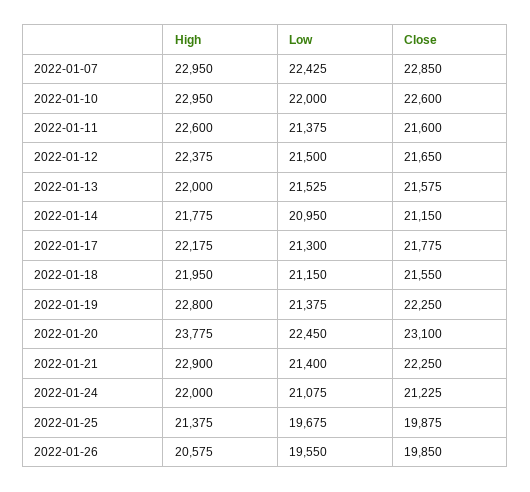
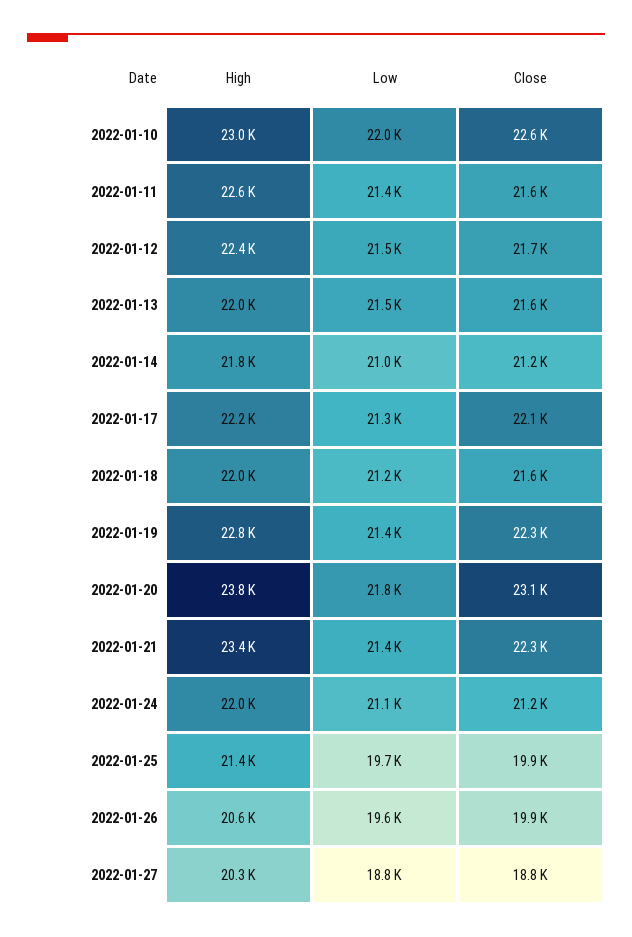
High, 2022-01-07: 22950 -> none
Low, 2022-01-07: 22425 -> none
Close, 2022-01-07: 22850 -> none
Close, 2022-01-17: 21775 -> 22100
Low, 2022-01-20: 22450 -> 21800
High, 2022-01-21: 22900 -> 23400
High, 2022-01-27: none -> 20300
Low, 2022-01-27: none -> 18800
Close, 2022-01-27: none -> 18800

